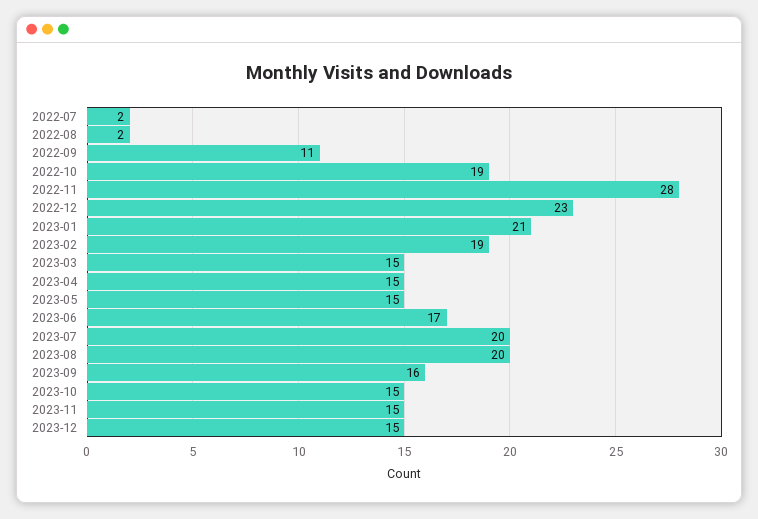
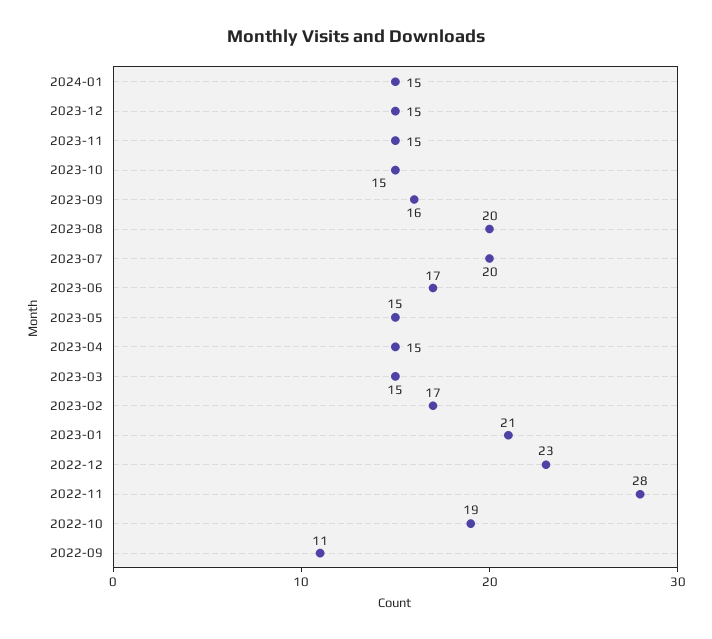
2022-07: 2 -> none
2022-08: 2 -> none
2023-02: 19 -> 17
2024-01: none -> 15

